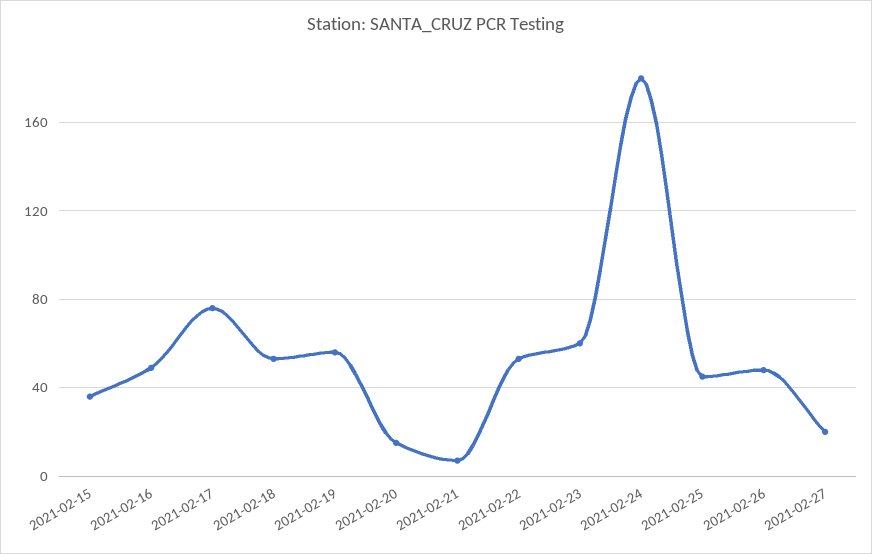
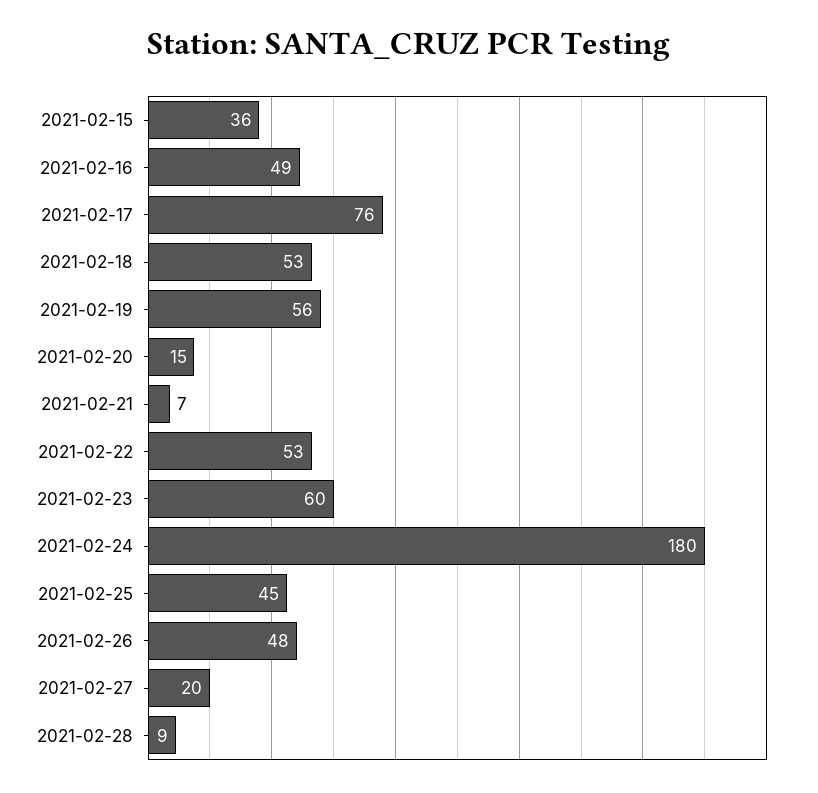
2021-02-28: none -> 9

